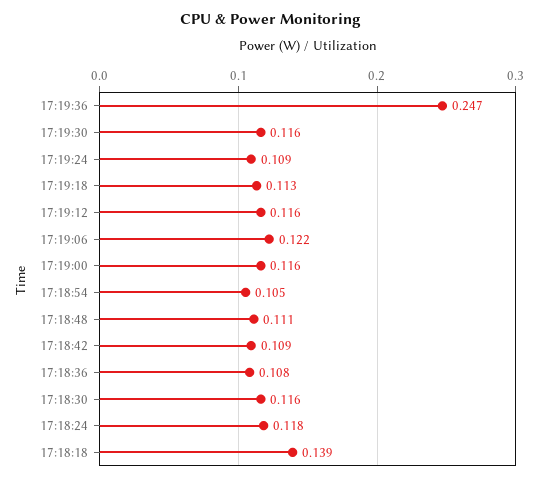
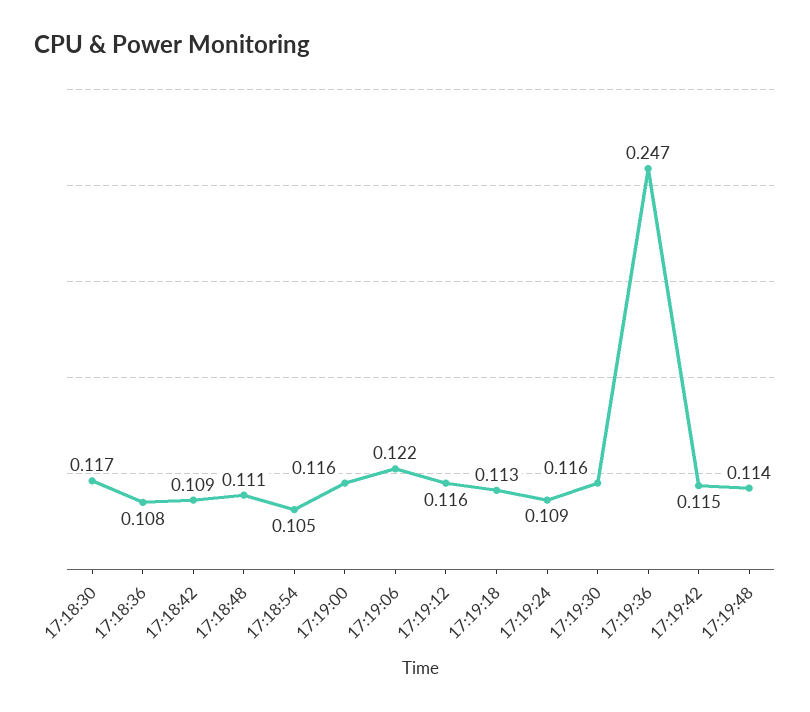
17:18:30: 0.116 -> 0.117
17:18:24: 0.118 -> none
17:18:18: 0.139 -> none
17:19:42: none -> 0.115
17:19:48: none -> 0.114

